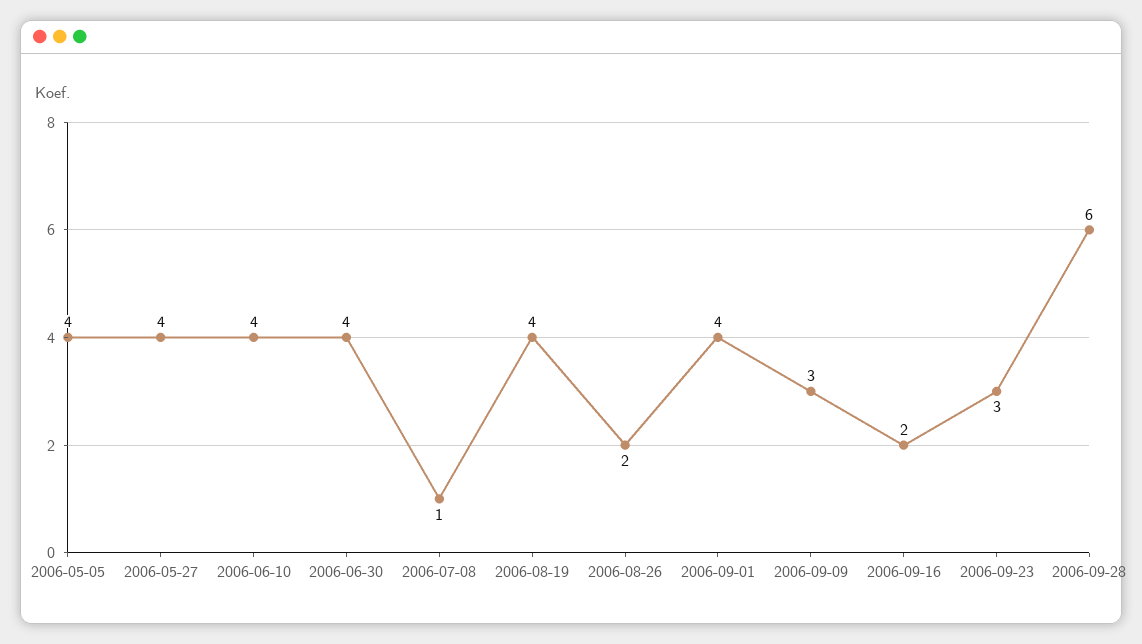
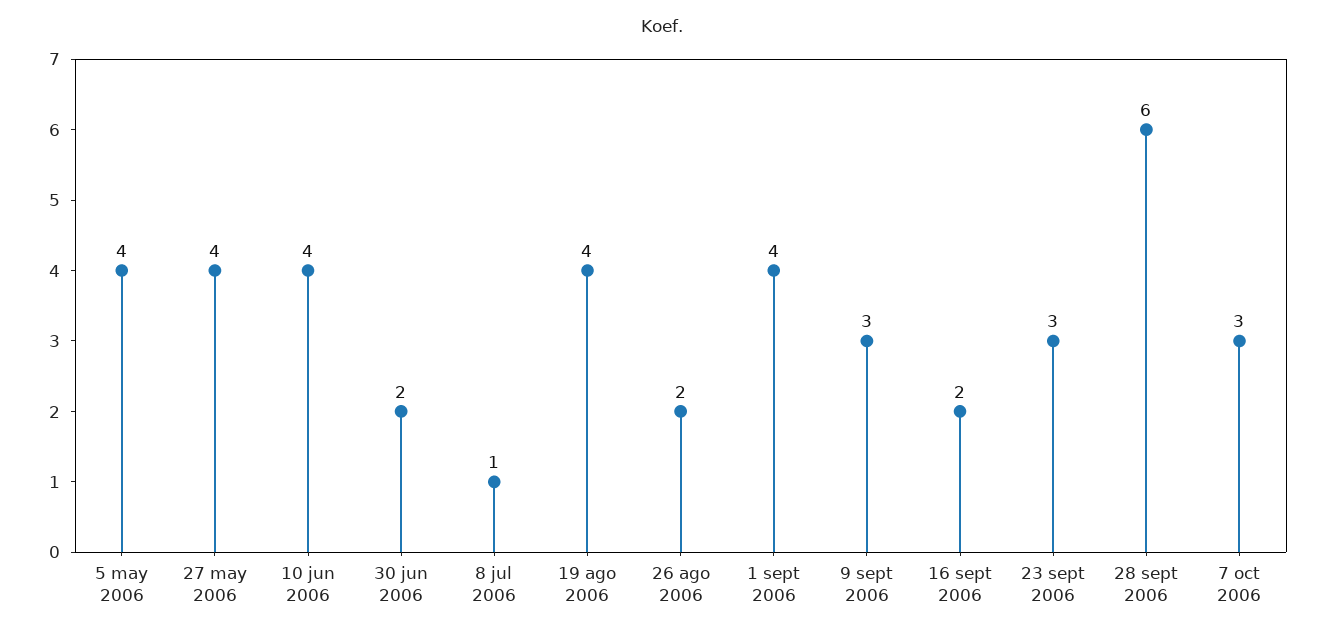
2006-06-30: 4 -> 2
7 oct 2006: none -> 3

